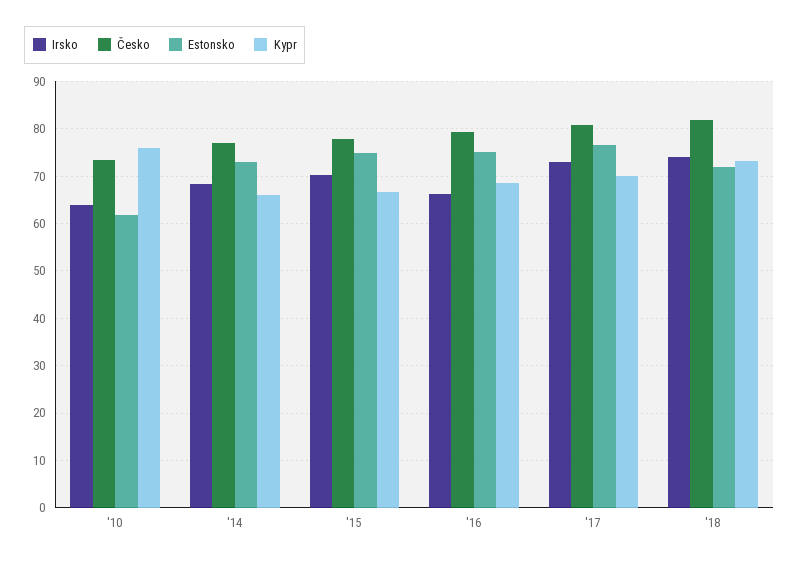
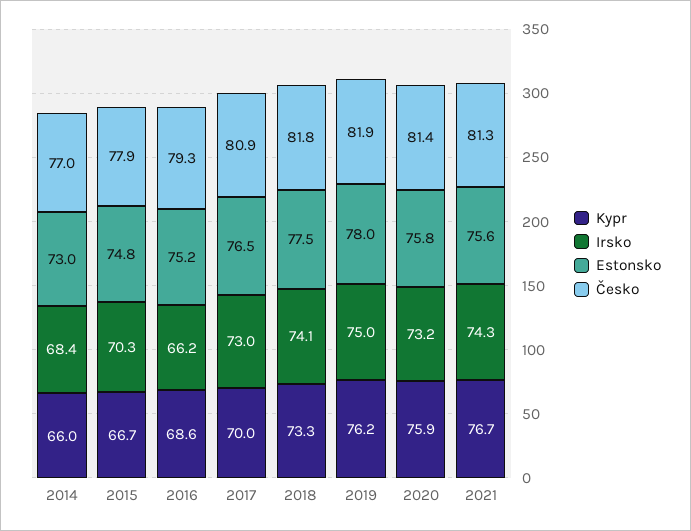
Irsko, '10: 64 -> none
Česko, '10: 74 -> none
Estonsko, '10: 62 -> none
Kypr, '10: 76 -> none
Estonsko, '18: 72 -> 77.5
Kypr, 2019: none -> 76.2
Irsko, 2019: none -> 75
Estonsko, 2019: none -> 78
Česko, 2019: none -> 81.9
Kypr, 2020: none -> 75.9
Irsko, 2020: none -> 73.2
Estonsko, 2020: none -> 75.8
Česko, 2020: none -> 81.4
Kypr, 2021: none -> 76.7
Irsko, 2021: none -> 74.3
Estonsko, 2021: none -> 75.6
Česko, 2021: none -> 81.3

